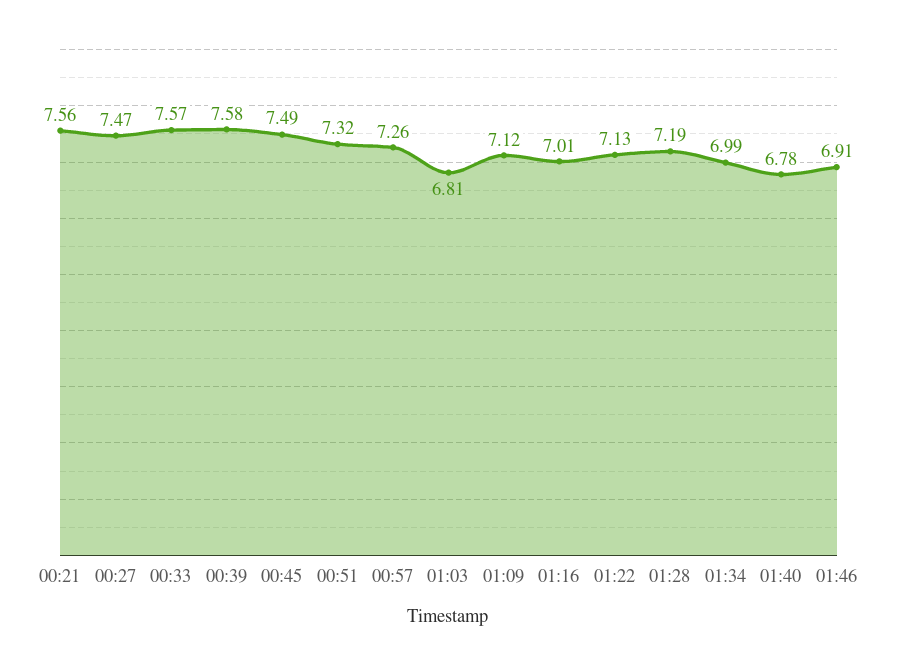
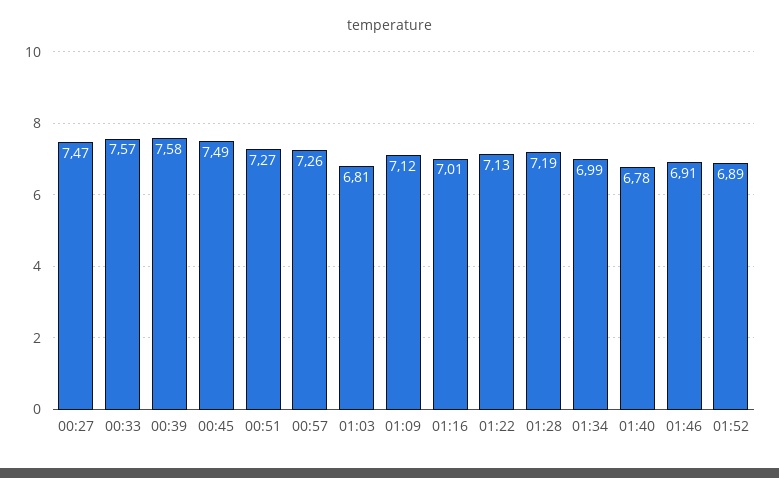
00:21: 7.56 -> none
00:51: 7.32 -> 7.27
01:52: none -> 6.89

